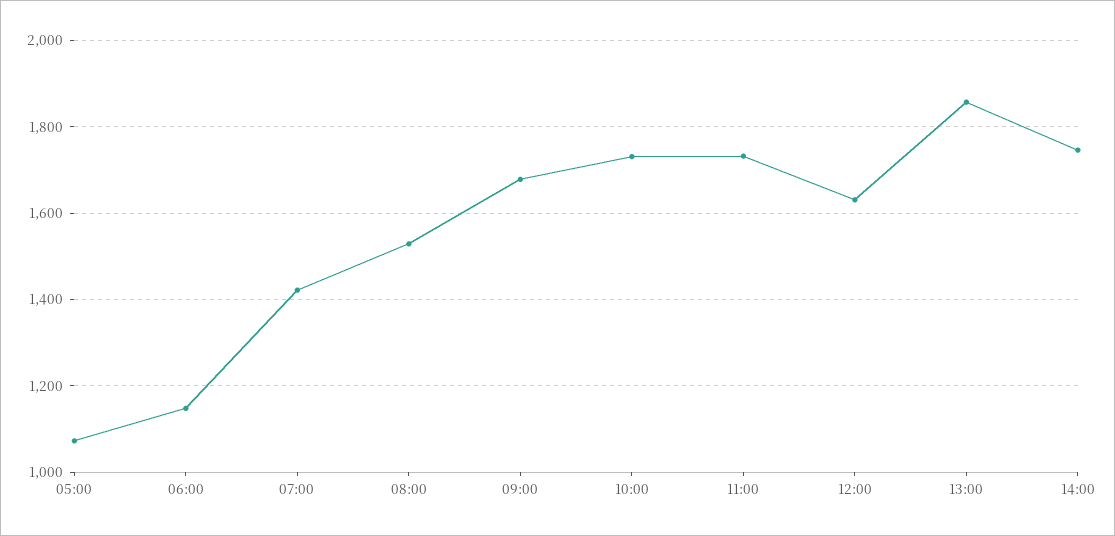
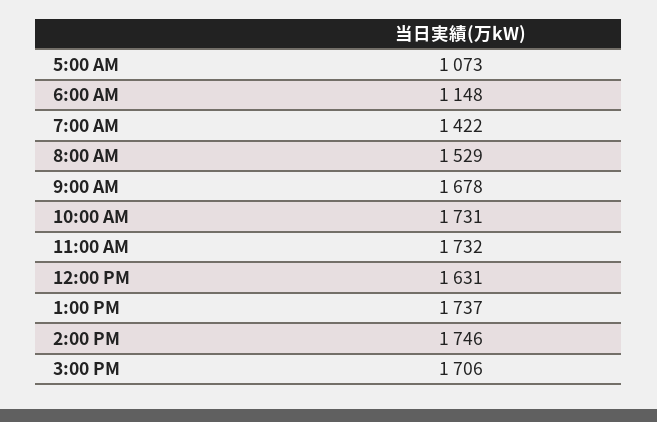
13:00: 1860 -> 1737
3:00 PM: none -> 1706

